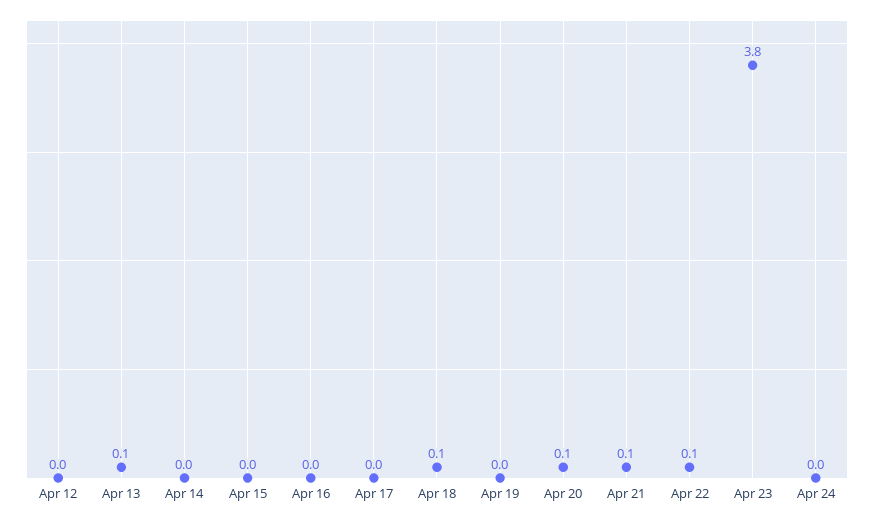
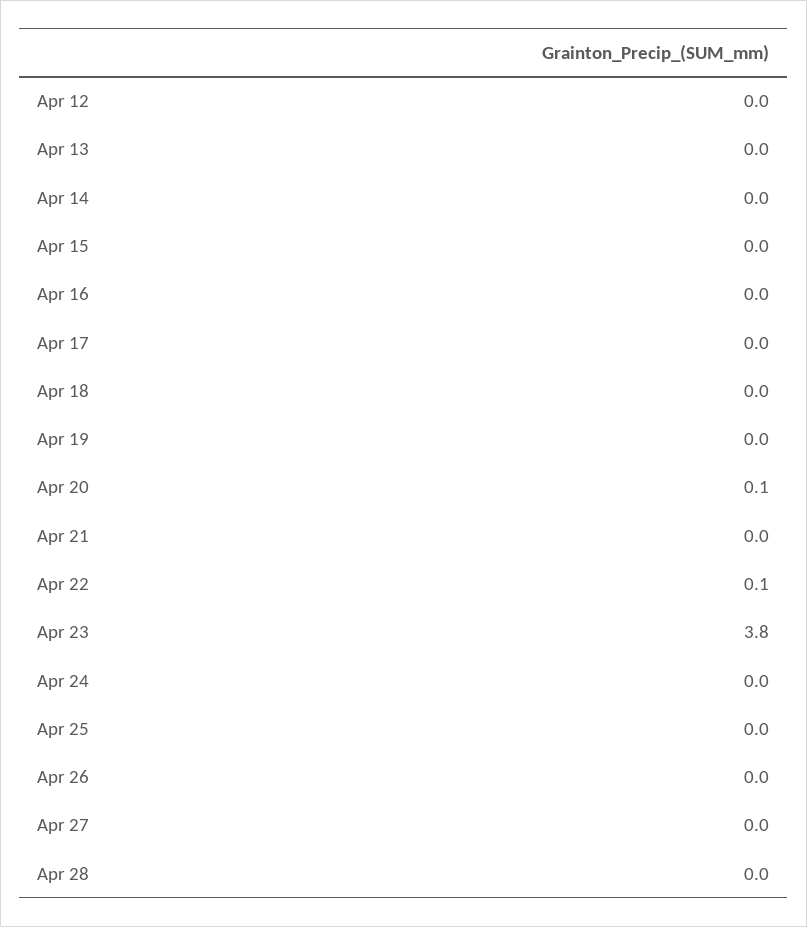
Apr 13: 0.1 -> 0
Apr 18: 0.1 -> 0
Apr 21: 0.1 -> 0
Apr 25: none -> 0
Apr 26: none -> 0
Apr 27: none -> 0
Apr 28: none -> 0

